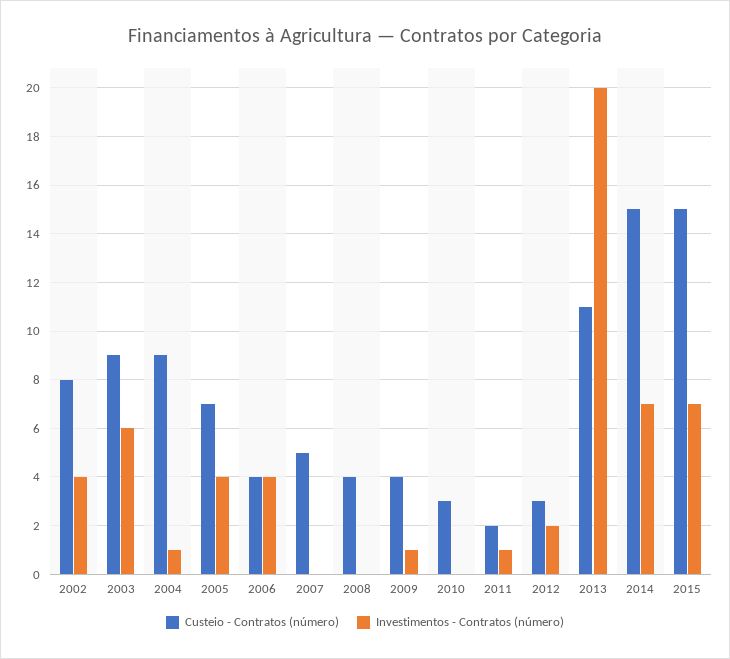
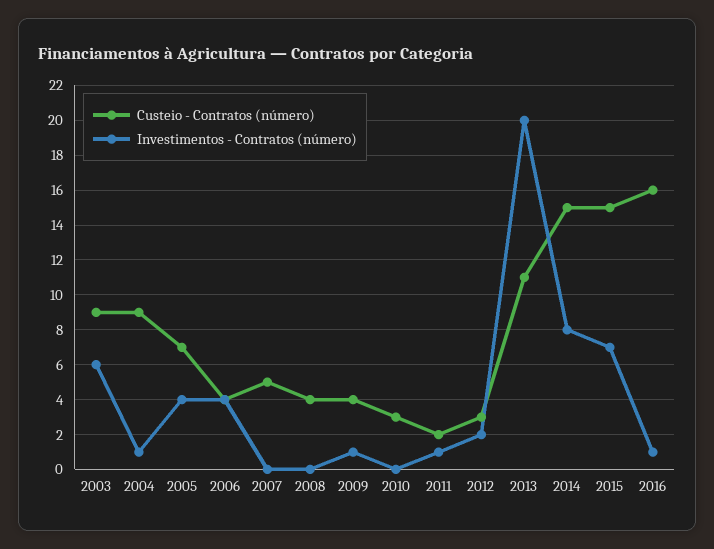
Custeio - Contratos (número), 2002: 8 -> none
Investimentos - Contratos (número), 2002: 4 -> none
Investimentos - Contratos (número), 2014: 7 -> 8
Custeio - Contratos (número), 2016: none -> 16
Investimentos - Contratos (número), 2016: none -> 1

